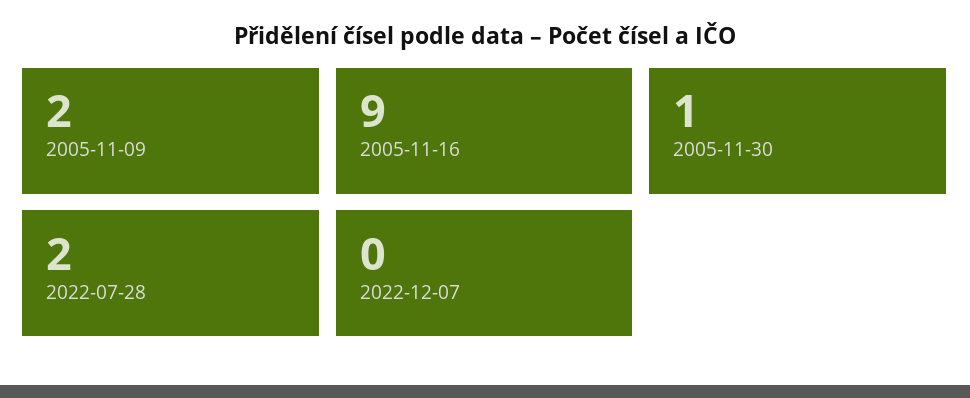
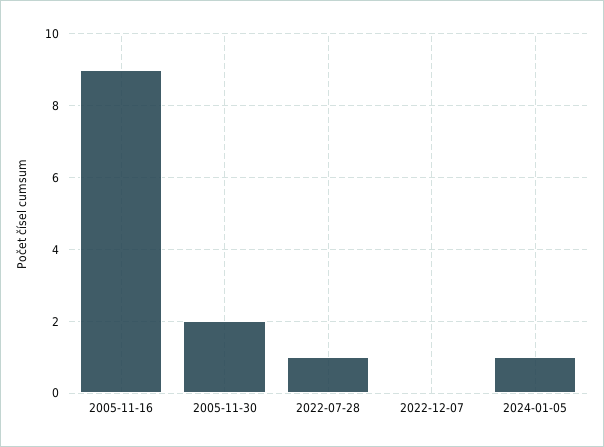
2005-11-09: 2 -> none
2005-11-30: 1 -> 2
2022-07-28: 2 -> 1
2024-01-05: none -> 1

